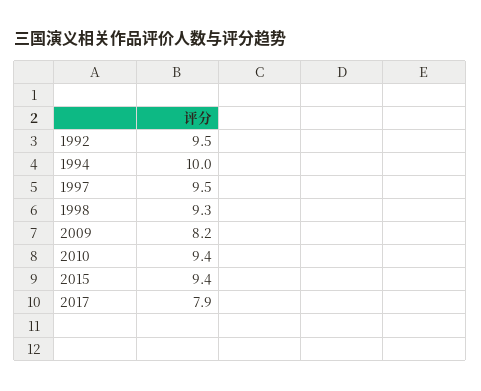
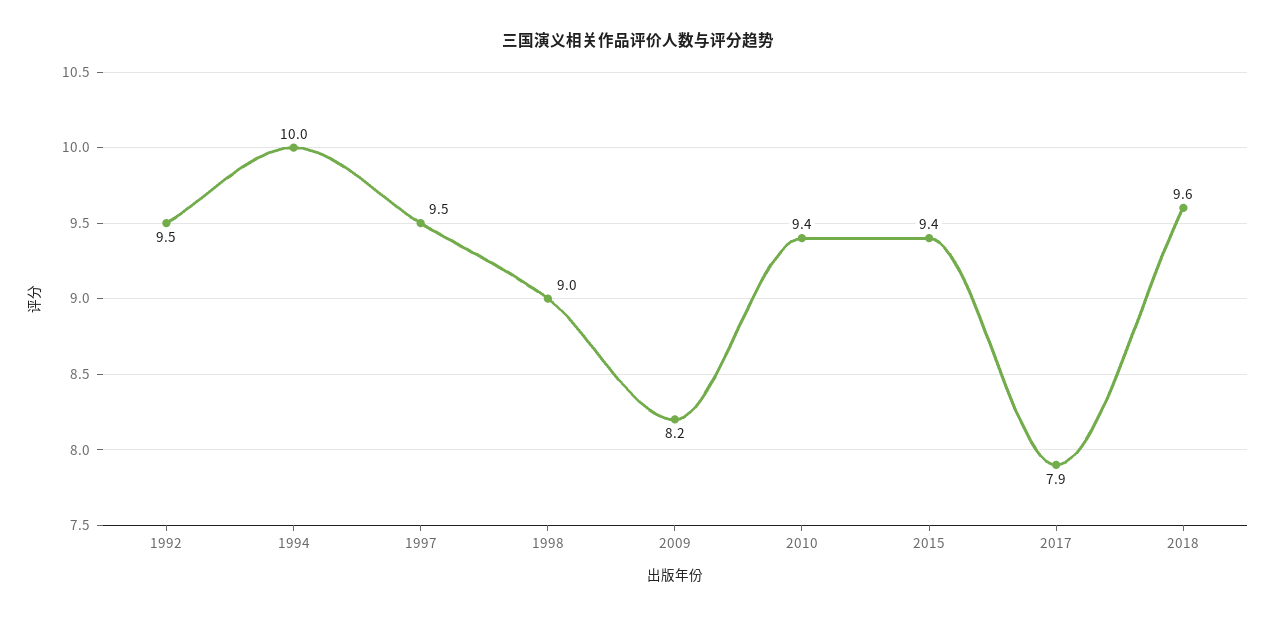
1998: 9.3 -> 9
2018: none -> 9.6

